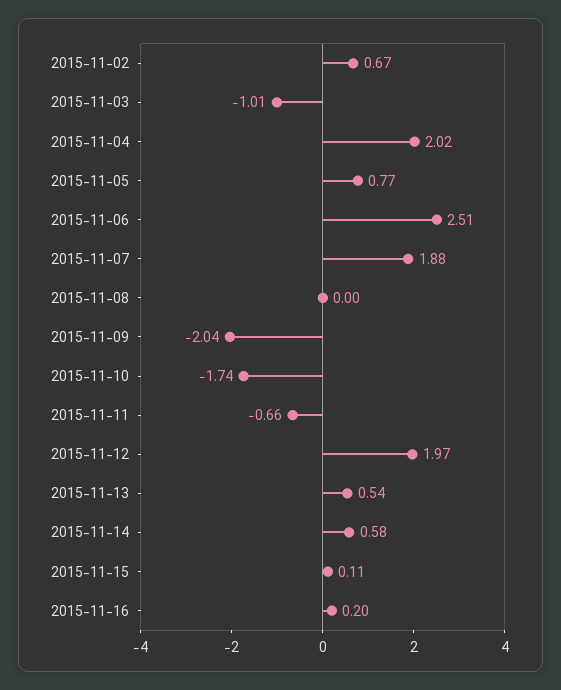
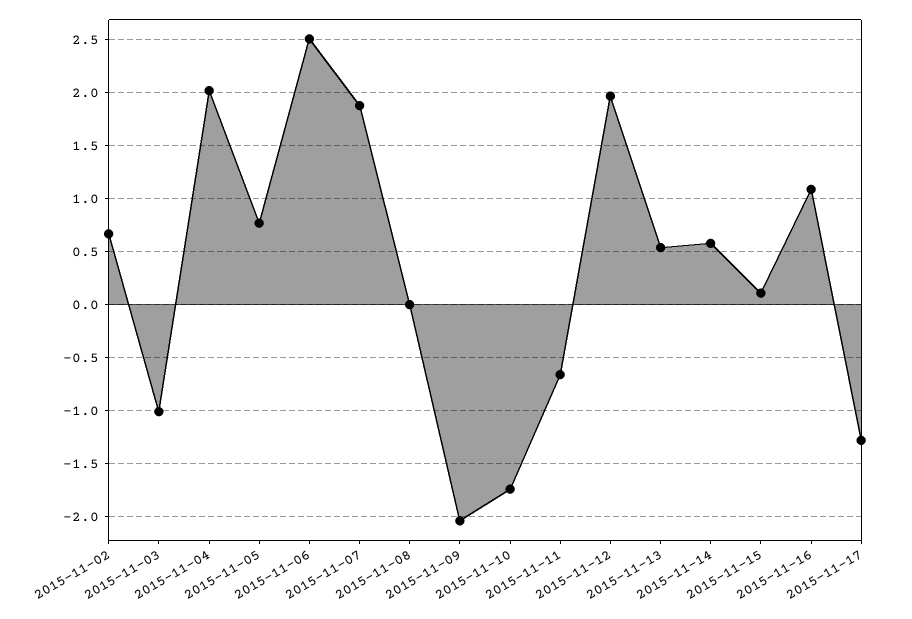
2015-11-16: 0.2 -> 1.1
2015-11-17: none -> -1.3

